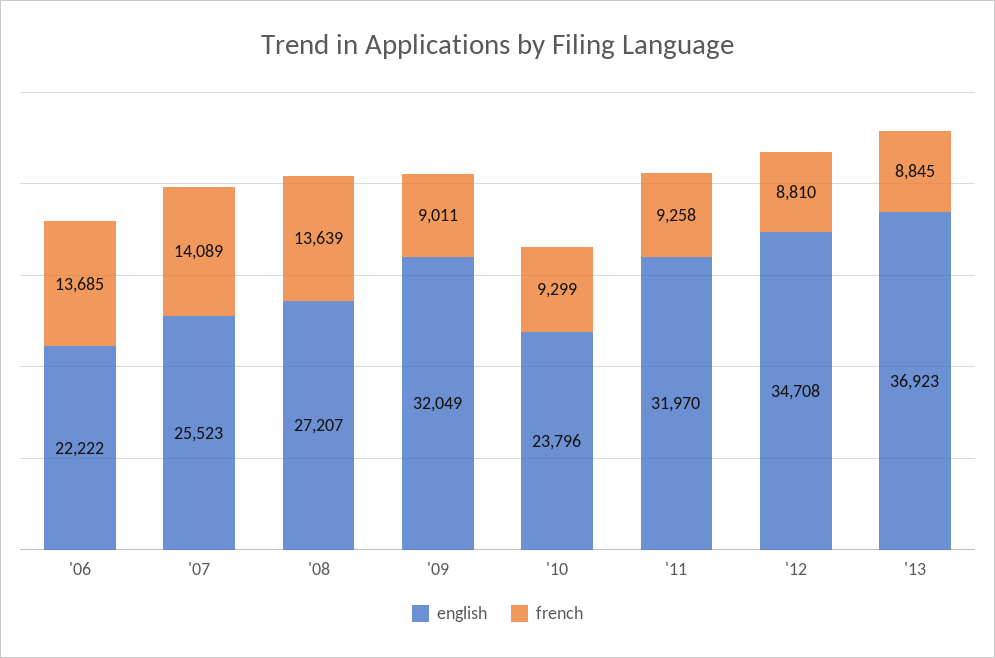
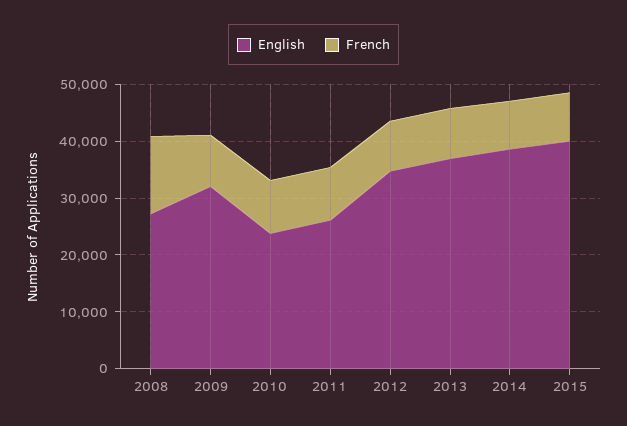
english, '06: 22222 -> none
french, '06: 13685 -> none
english, '07: 25523 -> none
french, '07: 14089 -> none
english, '11: 31970 -> 26000
english, 2014: none -> 38000
french, 2014: none -> 8000
english, 2015: none -> 40000
french, 2015: none -> 8000

